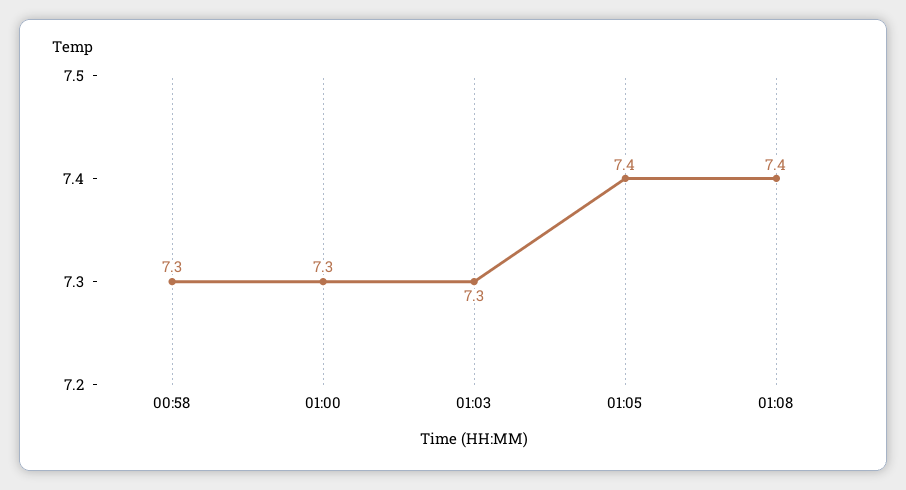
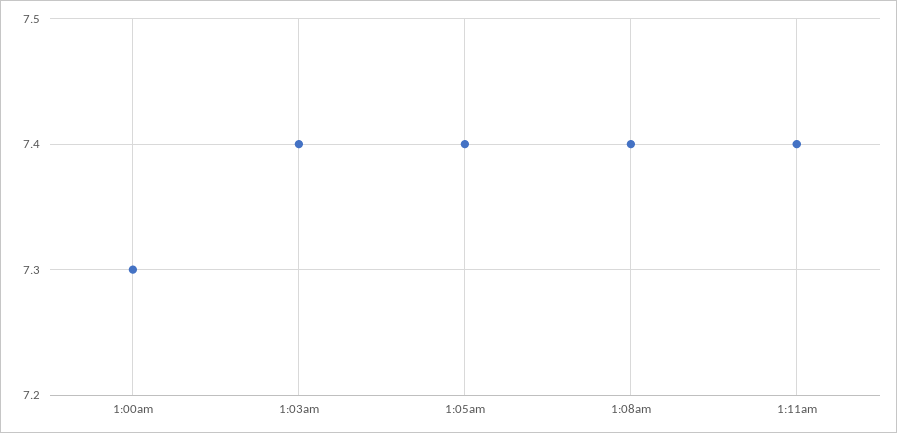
00:58: 7.3 -> none
01:03: 7.3 -> 7.4
1:11am: none -> 7.4

